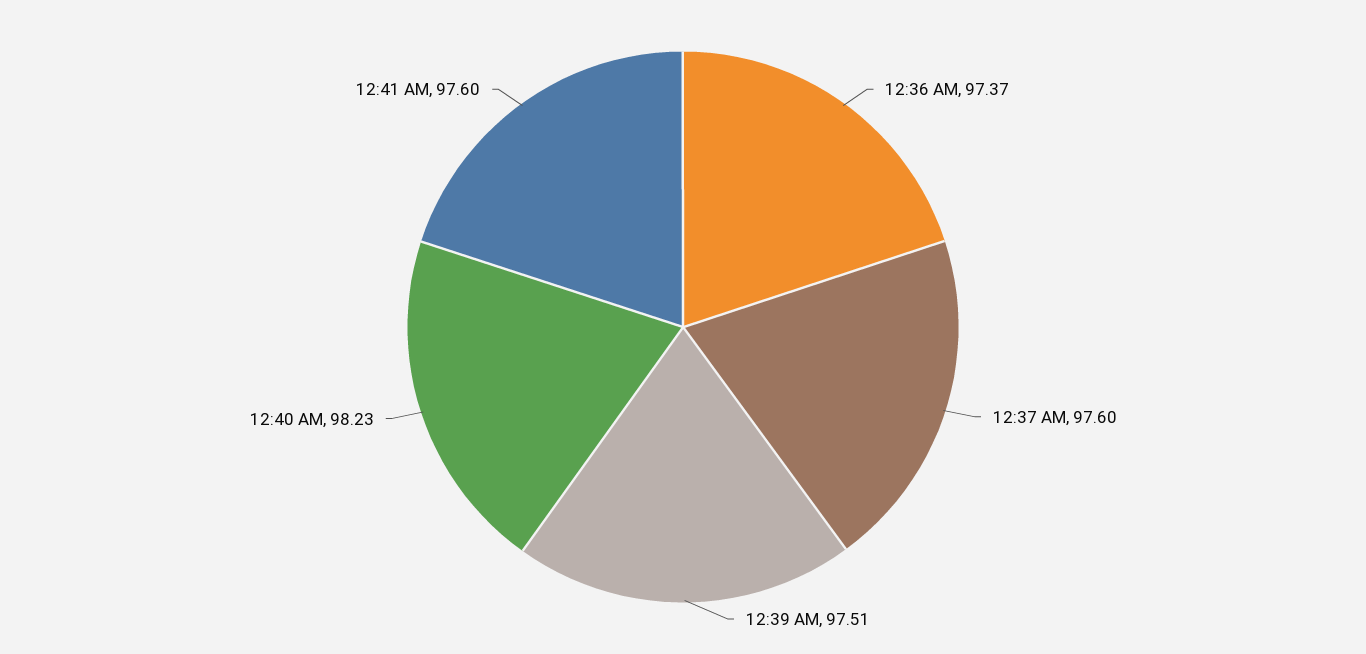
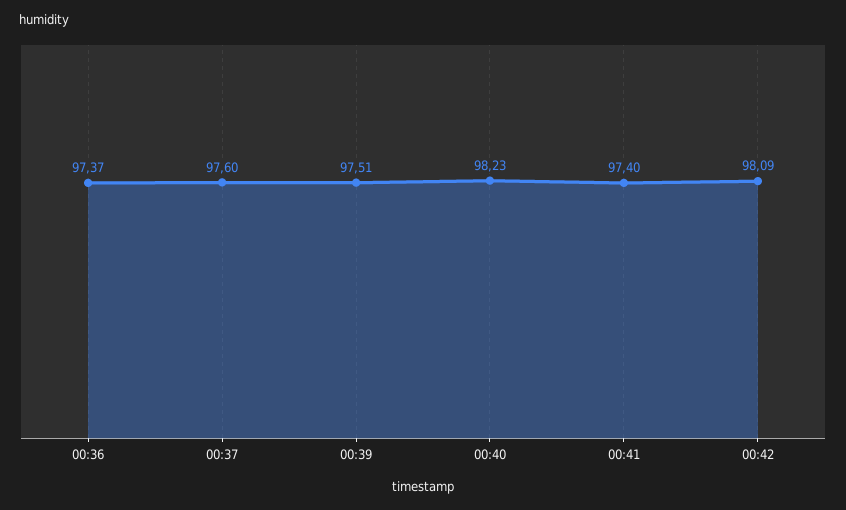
12:41 AM: 97.6 -> 97.4
00:42: none -> 98.09

